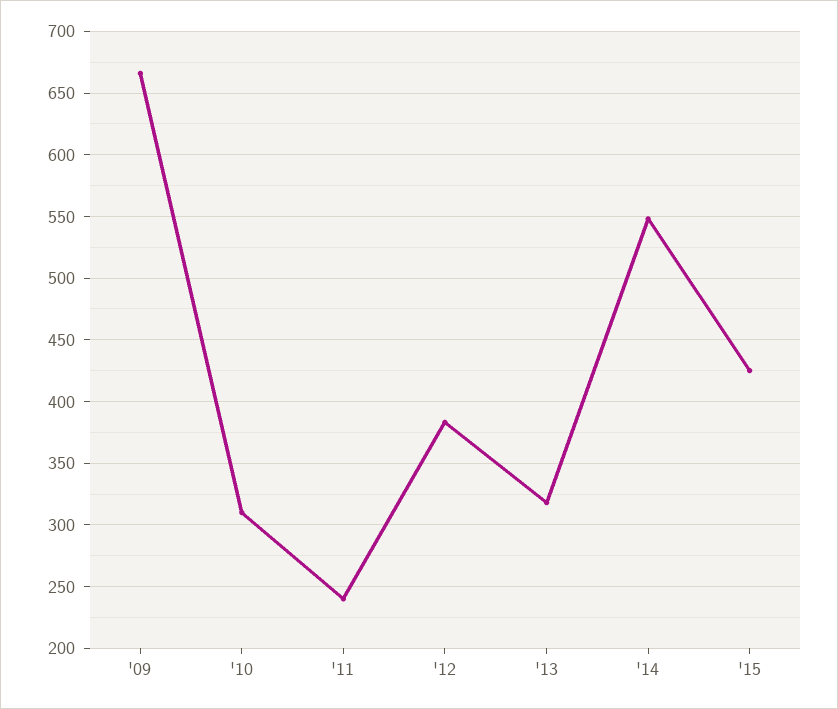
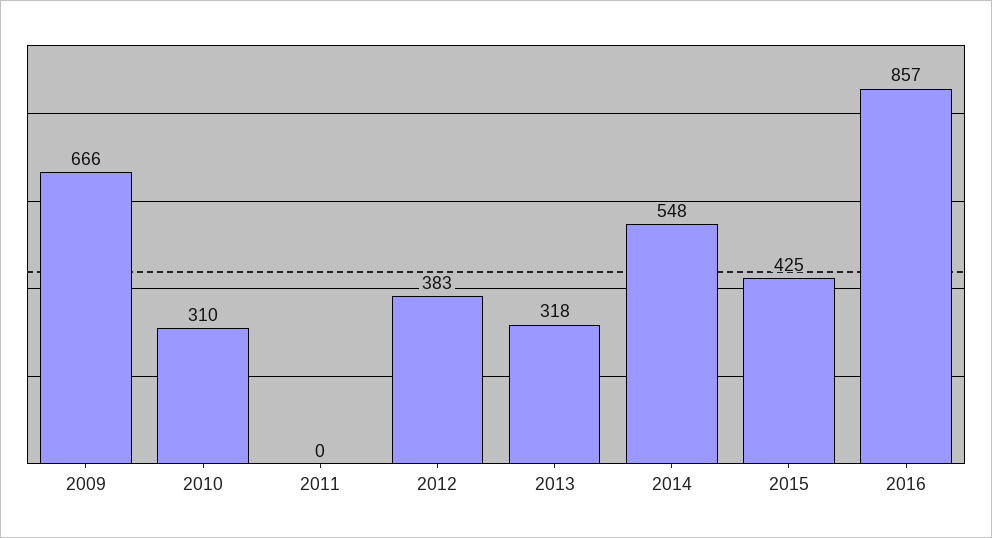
'11: 240 -> 0
2016: none -> 857

